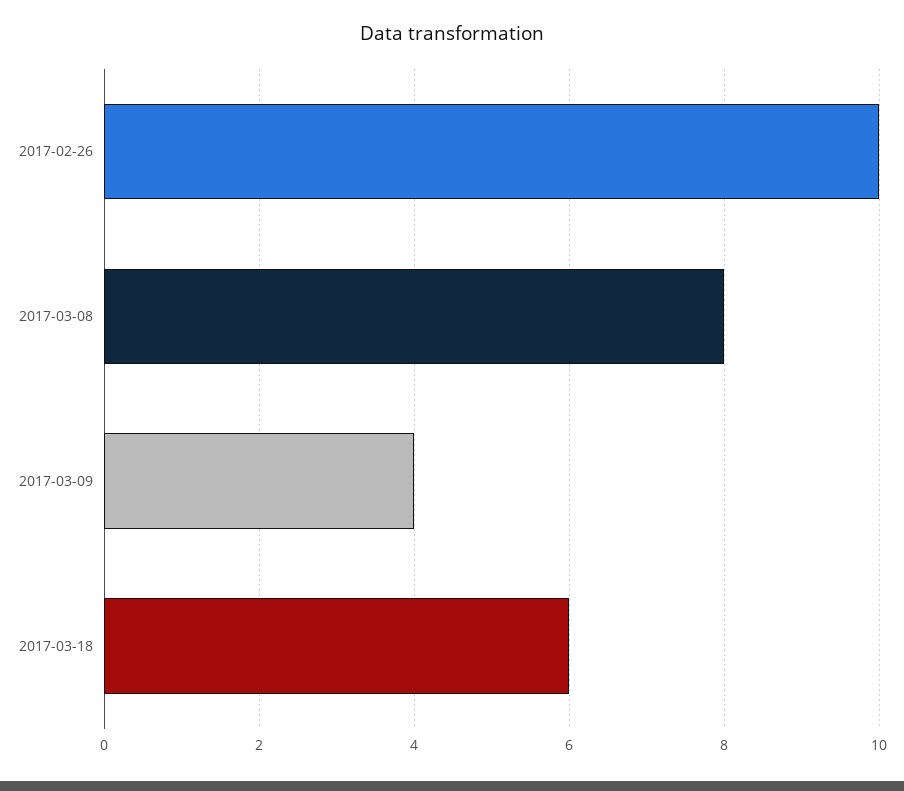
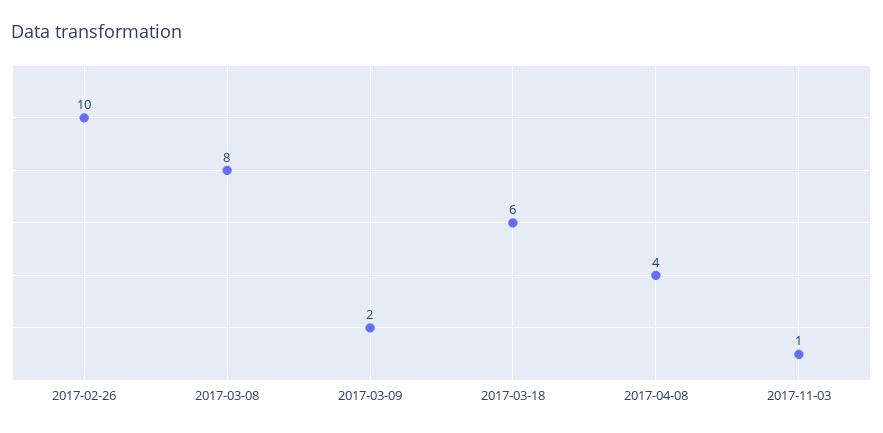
2017-03-09: 4 -> 2
2017-04-08: none -> 4
2017-11-03: none -> 1

